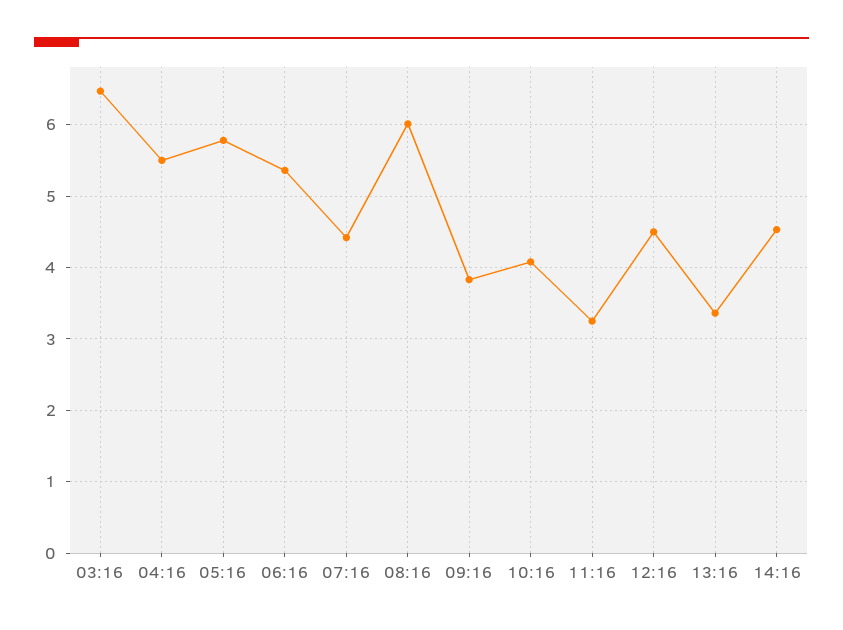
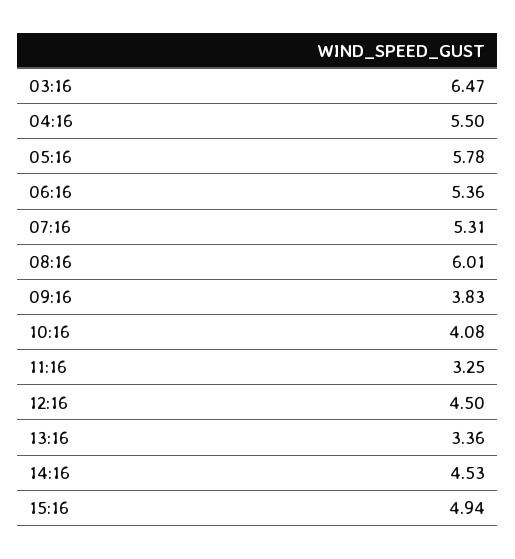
07:16: 4.4 -> 5.31
15:16: none -> 4.94

